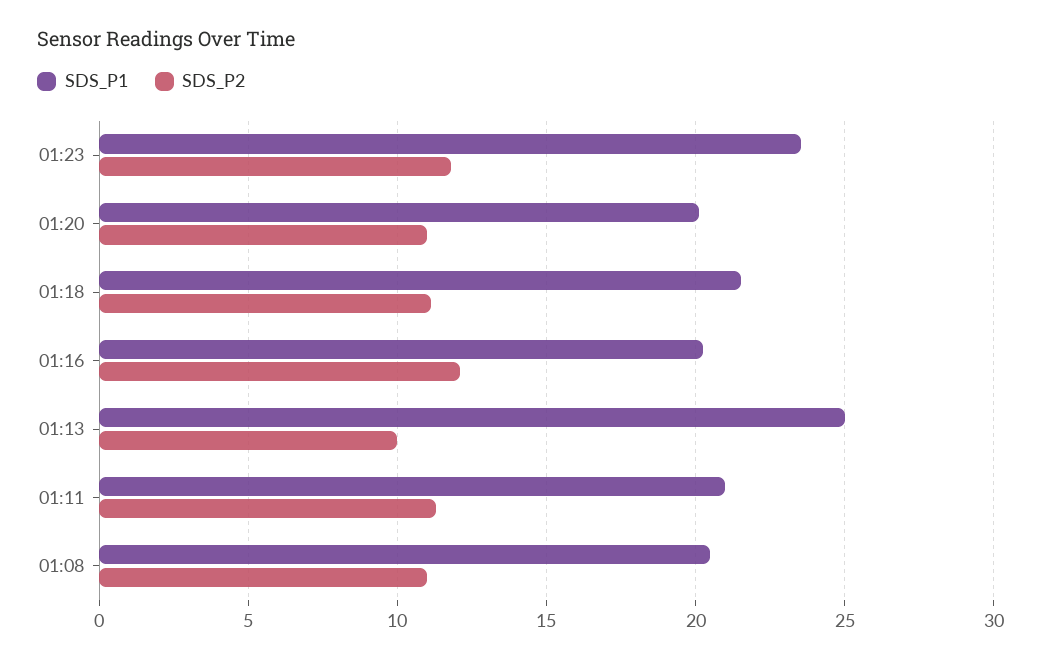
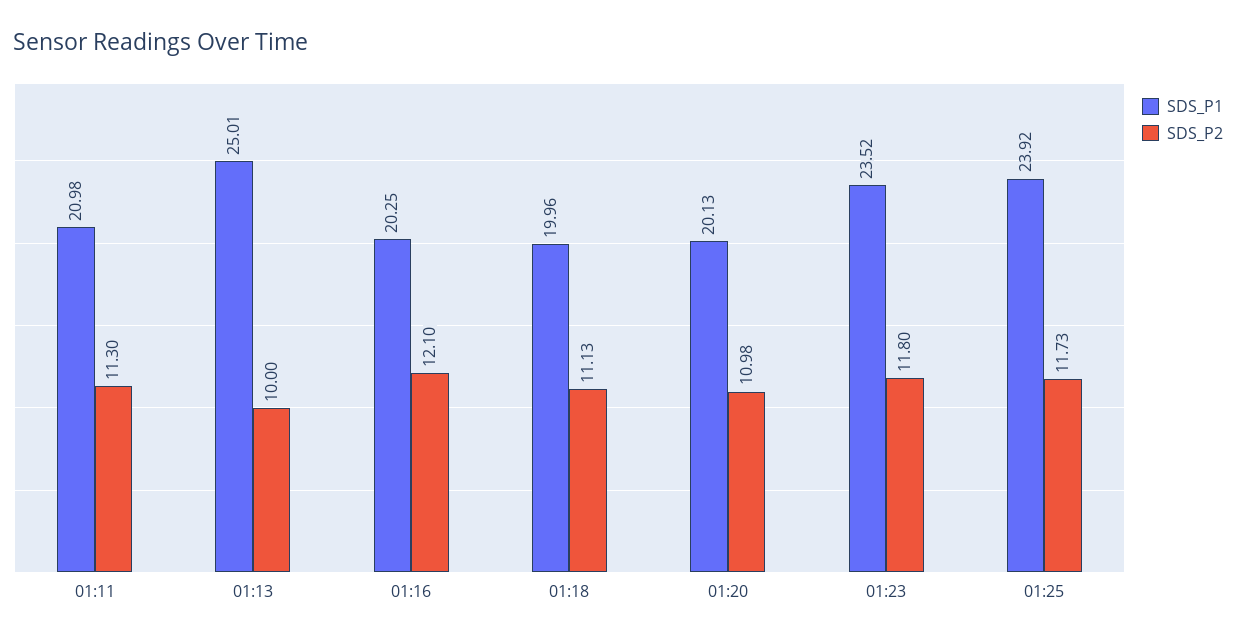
SDS_P1, 01:18: 21.5 -> 19.96
SDS_P1, 01:08: 20.5 -> none
SDS_P2, 01:08: 11 -> none
SDS_P1, 01:25: none -> 23.92
SDS_P2, 01:25: none -> 11.73

